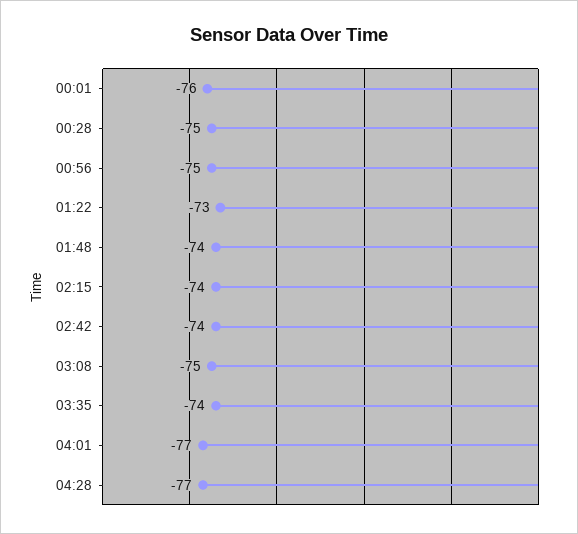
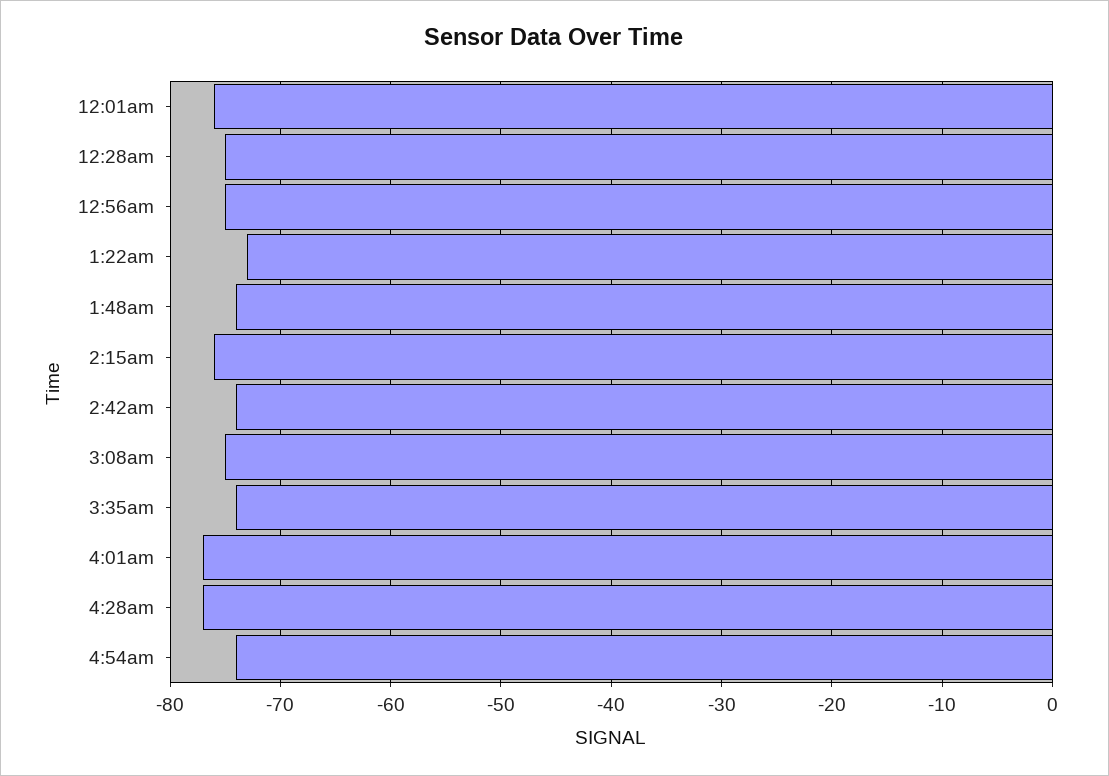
02:15: -74 -> -76
4:54am: none -> -74

